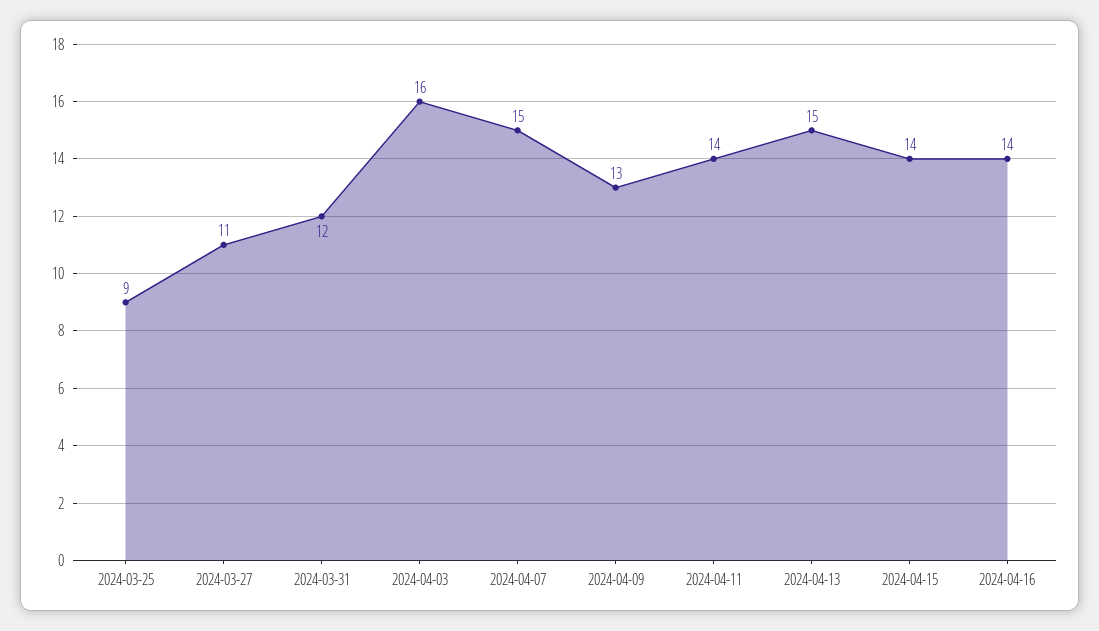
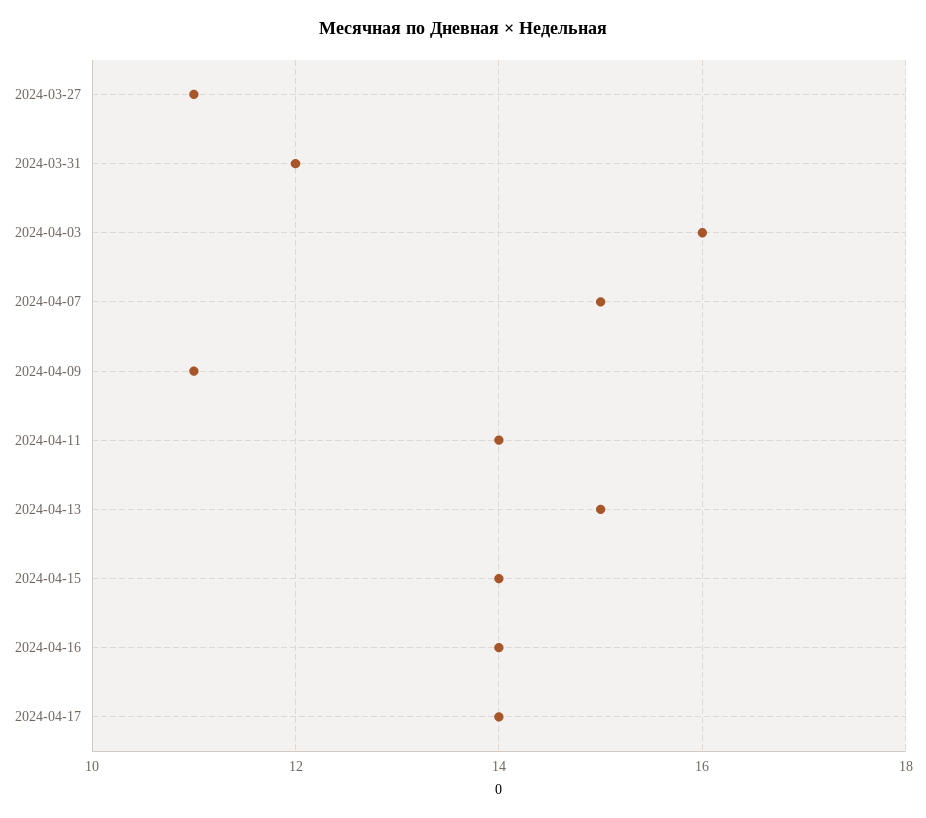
2024-03-25: 9 -> none
2024-04-09: 13 -> 11
2024-04-17: none -> 14

